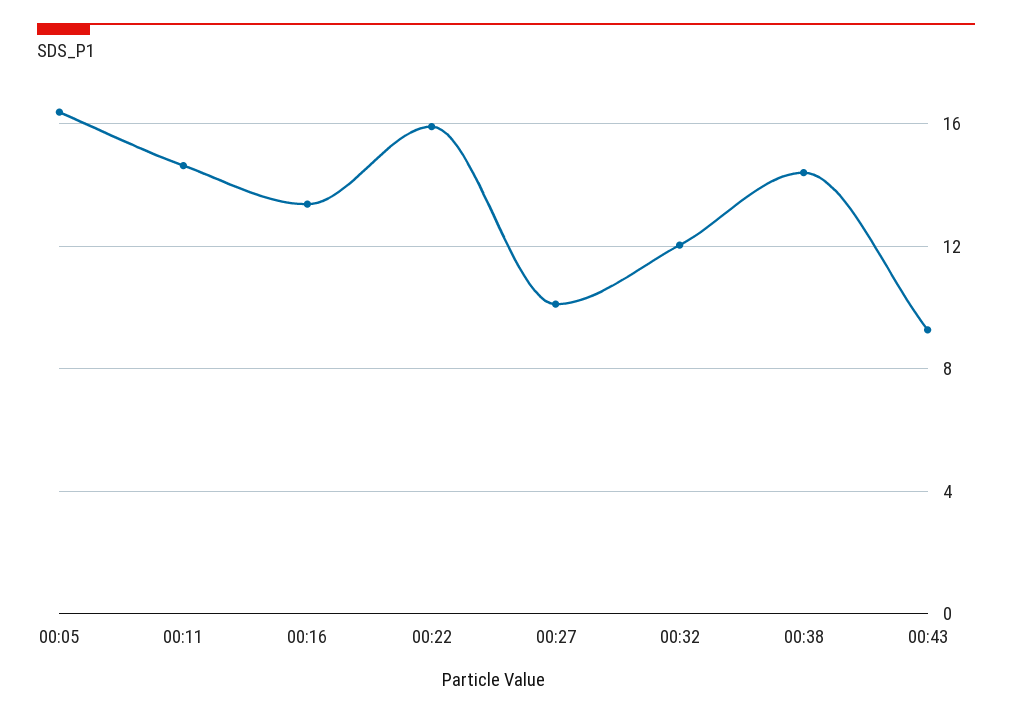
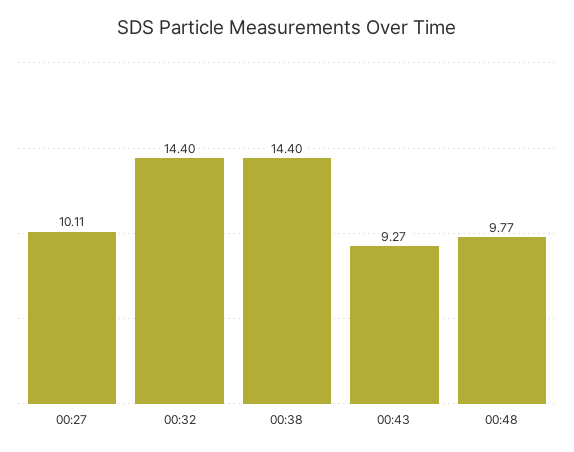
00:05: 16.5 -> none
00:11: 14.5 -> none
00:16: 13.5 -> none
00:22: 16 -> none
00:32: 12 -> 14.4
00:48: none -> 9.77

